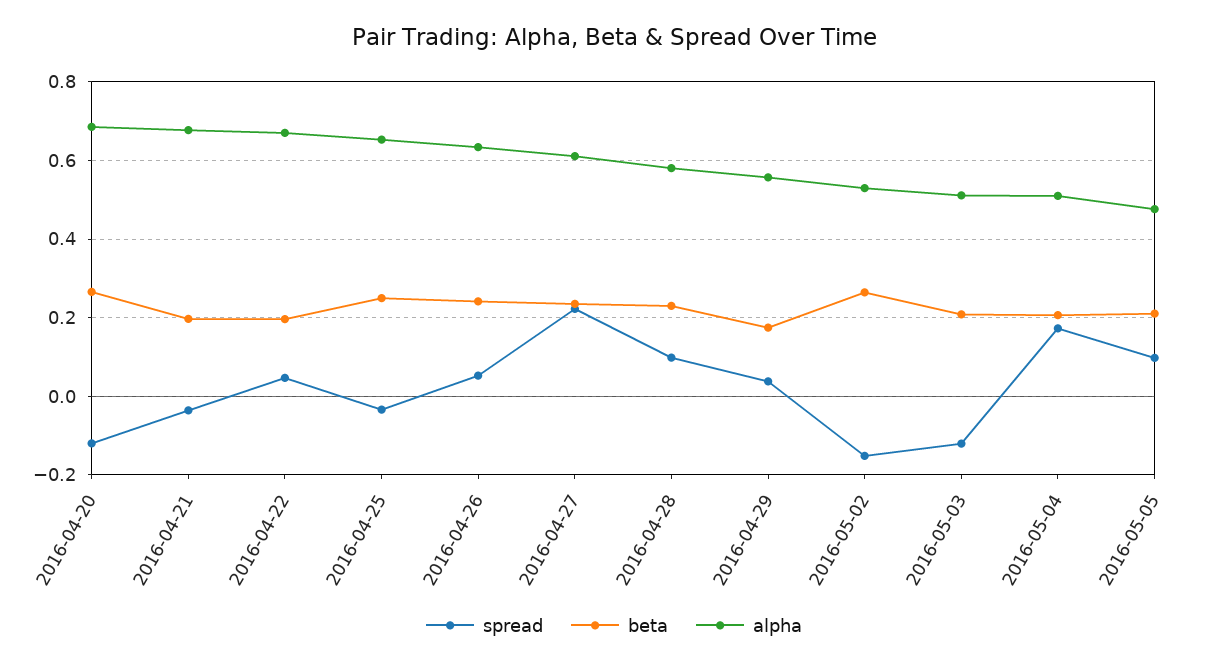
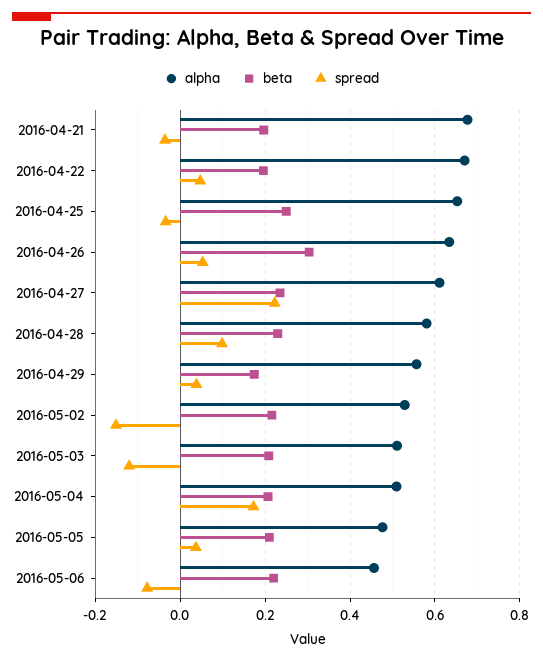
spread, 2016-04-20: -0.12 -> none
beta, 2016-04-20: 0.26 -> none
alpha, 2016-04-20: 0.68 -> none
beta, 2016-04-26: 0.24 -> 0.3
beta, 2016-05-02: 0.26 -> 0.22
spread, 2016-05-05: 0.1 -> 0.04
alpha, 2016-05-06: none -> 0.46
beta, 2016-05-06: none -> 0.22
spread, 2016-05-06: none -> -0.08

